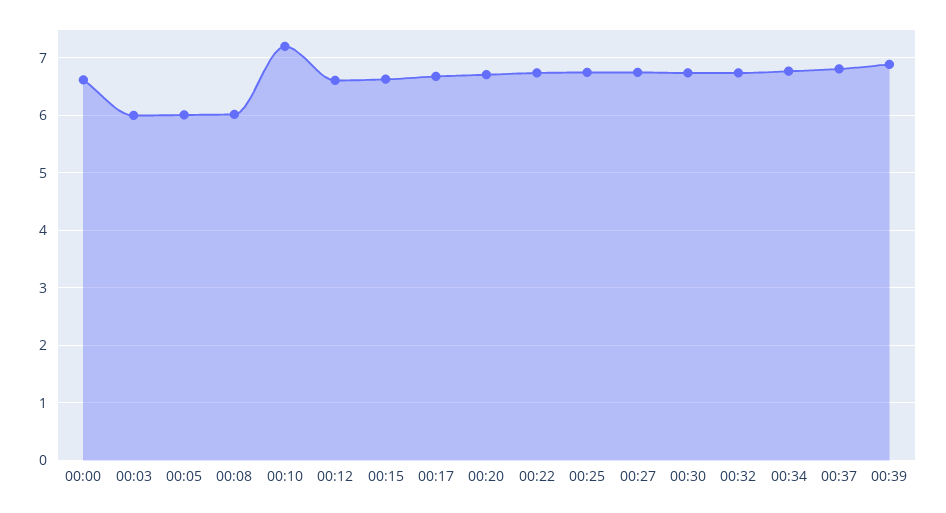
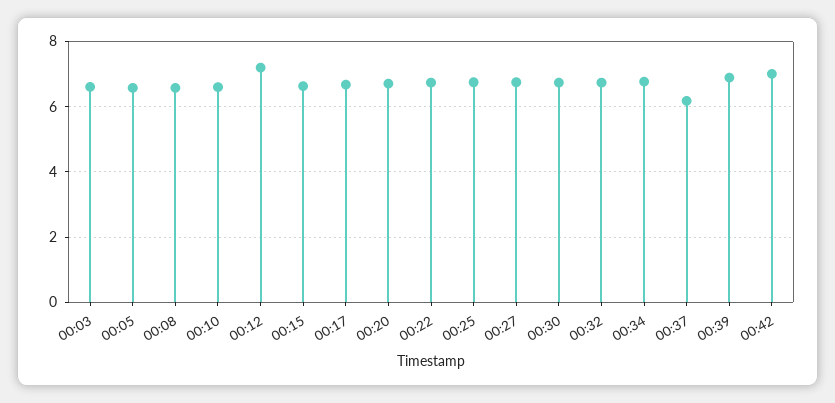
00:00: 6.6 -> none
00:03: 6 -> 6.6
00:05: 6 -> 6.6
00:08: 6 -> 6.6
00:10: 7.2 -> 6.6
00:12: 6.6 -> 7.2
00:37: 6.8 -> 6.2
00:42: none -> 7

